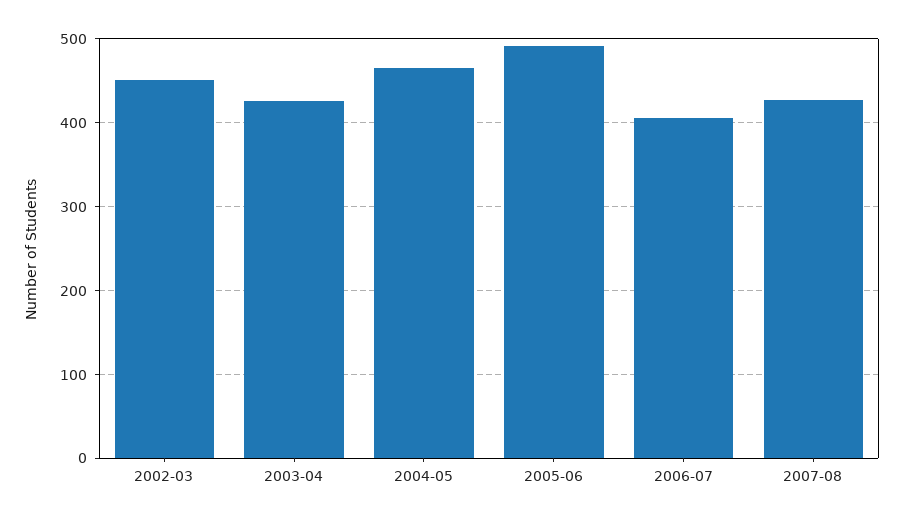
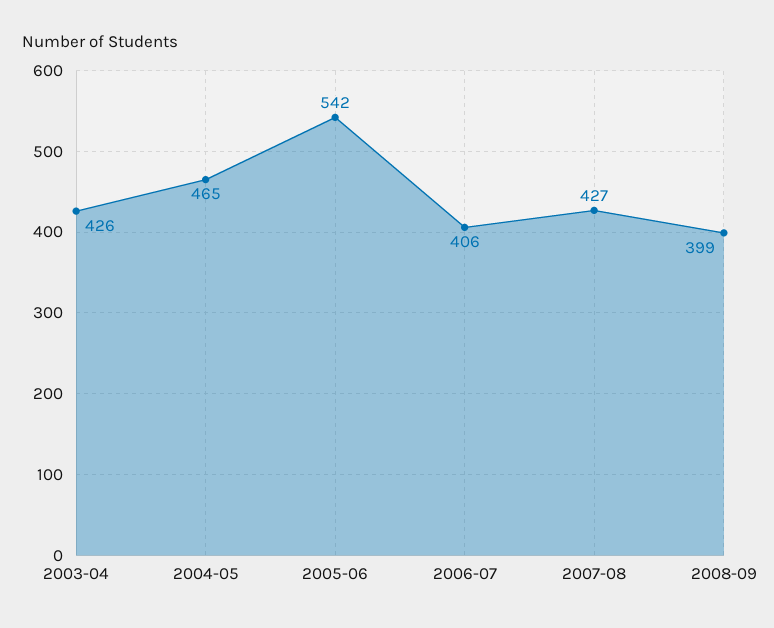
2002-03: 450 -> none
2005-06: 490 -> 542
2008-09: none -> 399

